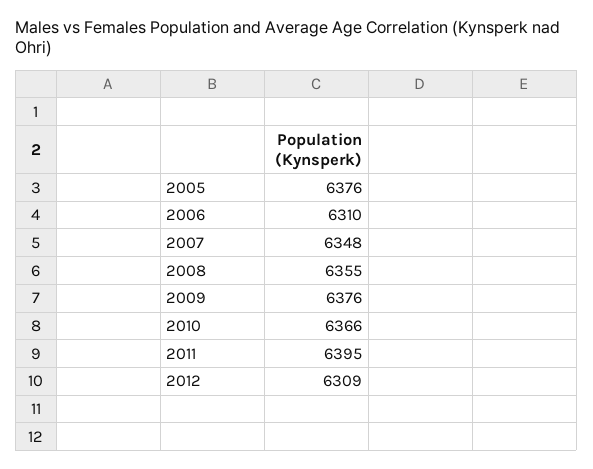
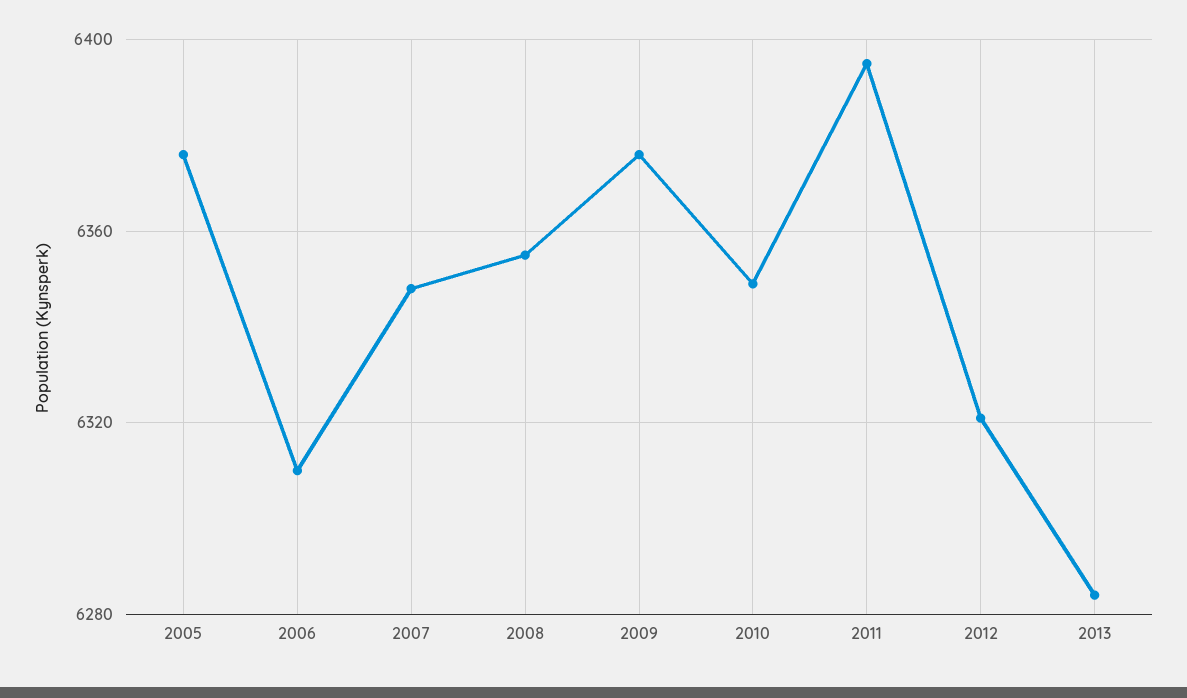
2010: 6366 -> 6350
2012: 6309 -> 6320
2013: none -> 6285

